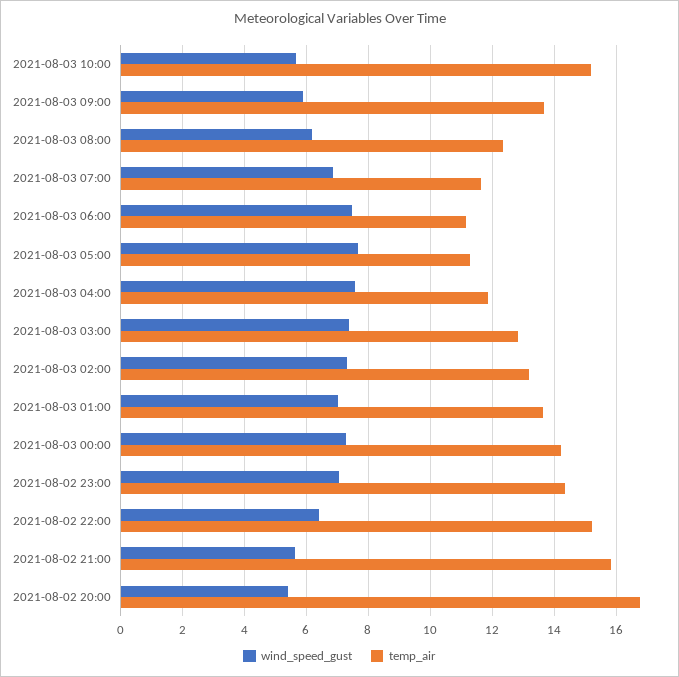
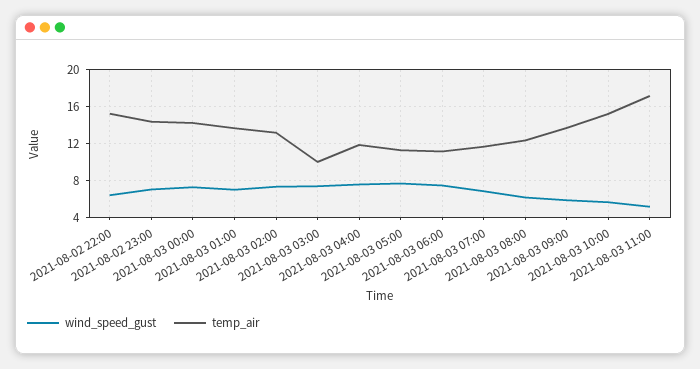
temp_air, 2021-08-03 03:00: 12.8 -> 10
wind_speed_gust, 2021-08-02 21:00: 5.6 -> none
temp_air, 2021-08-02 21:00: 15.8 -> none
wind_speed_gust, 2021-08-02 20:00: 5.4 -> none
temp_air, 2021-08-02 20:00: 16.8 -> none
wind_speed_gust, 2021-08-03 11:00: none -> 5
temp_air, 2021-08-03 11:00: none -> 17

